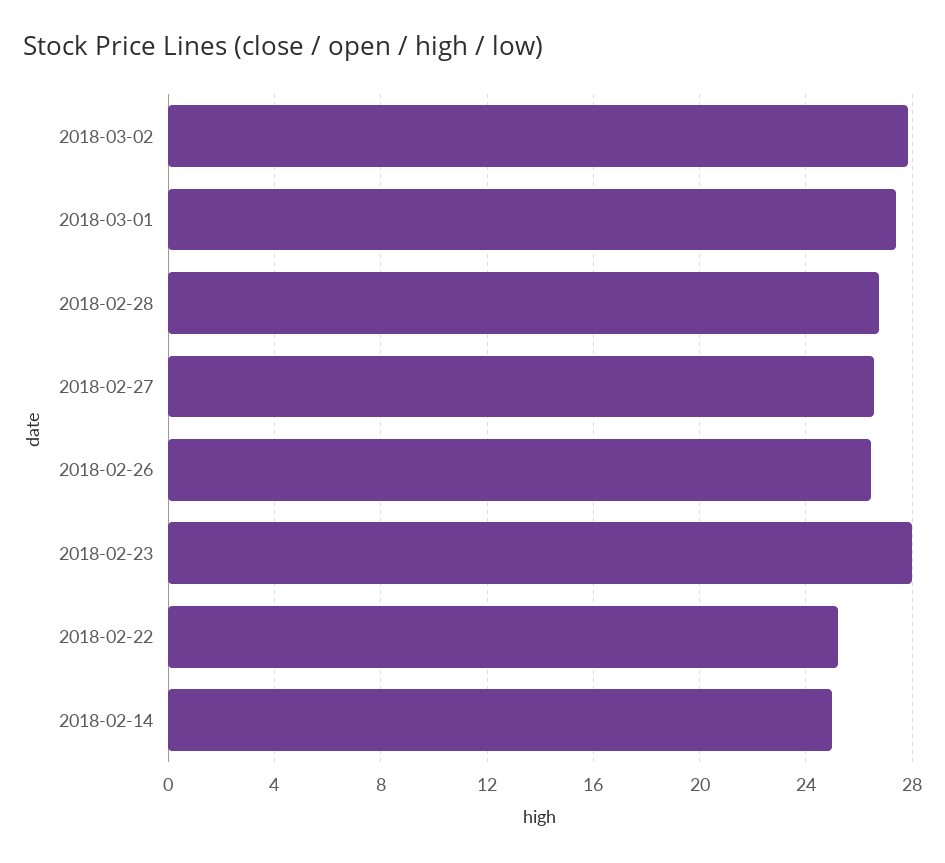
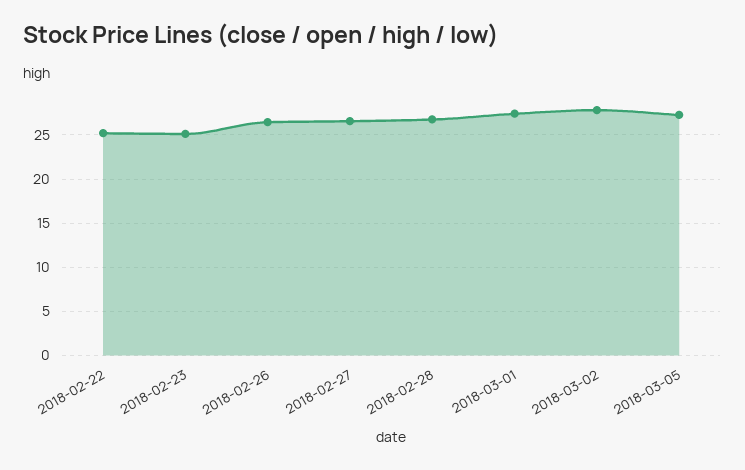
2018-02-23: 28 -> 25
2018-02-14: 25 -> none
2018-03-05: none -> 27

